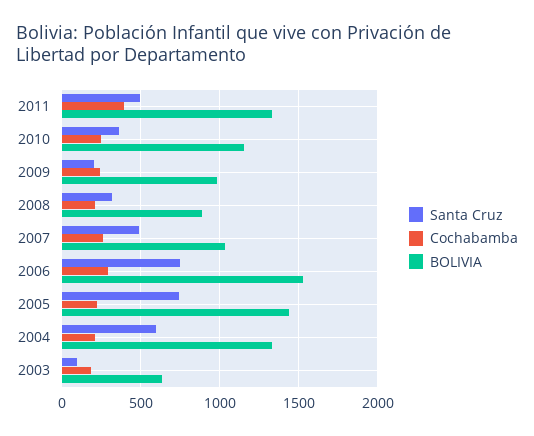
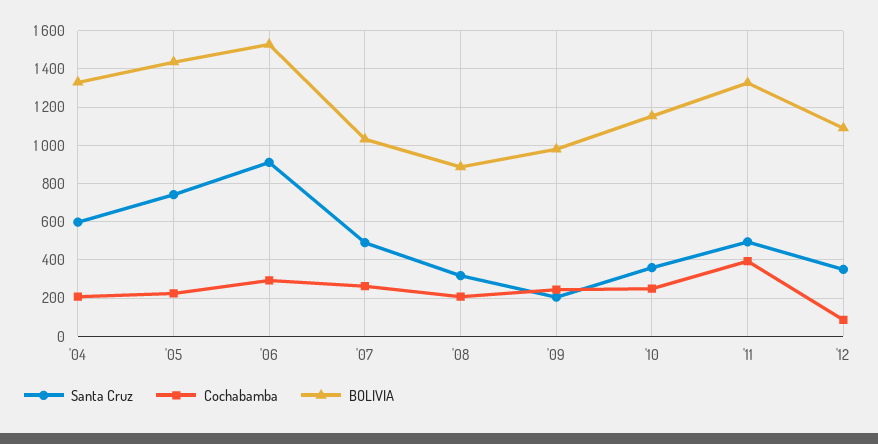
Santa Cruz, 2006: 750 -> 900
Santa Cruz, 2003: 100 -> none
Cochabamba, 2003: 200 -> none
BOLIVIA, 2003: 650 -> none
Santa Cruz, '12: none -> 350
Cochabamba, '12: none -> 100
BOLIVIA, '12: none -> 1100

